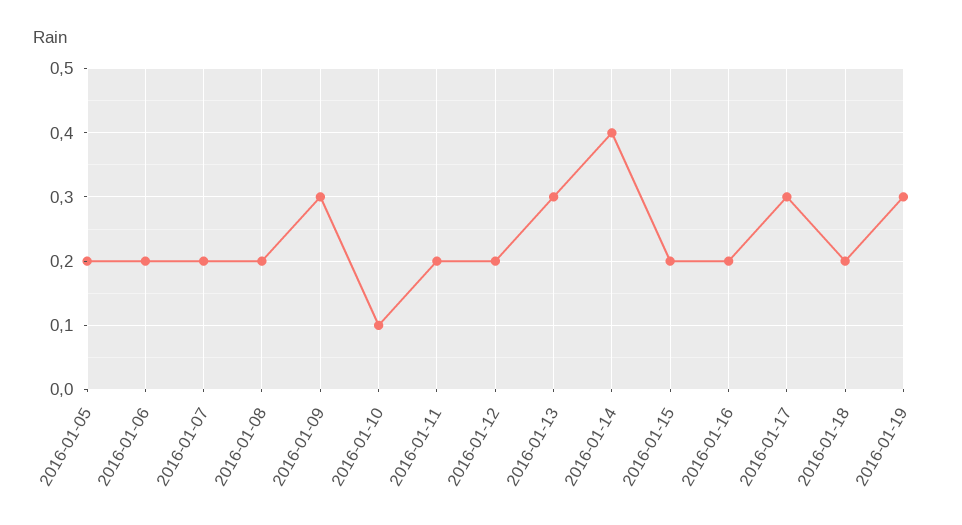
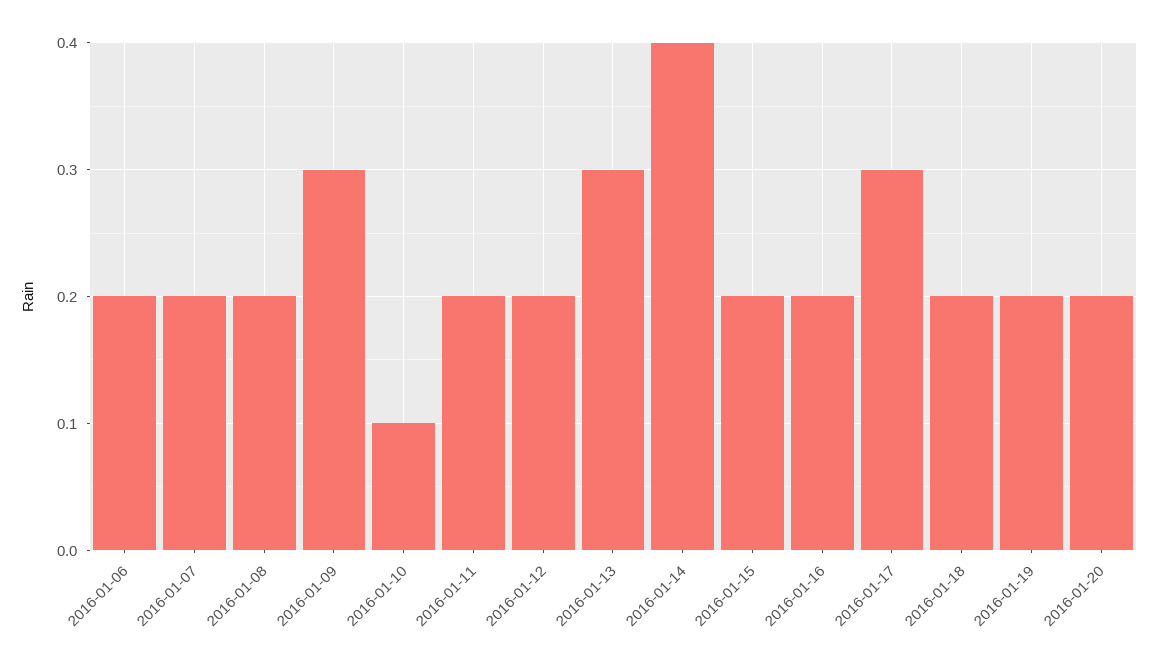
2016-01-05: 0.2 -> none
2016-01-19: 0.3 -> 0.2
2016-01-20: none -> 0.2

